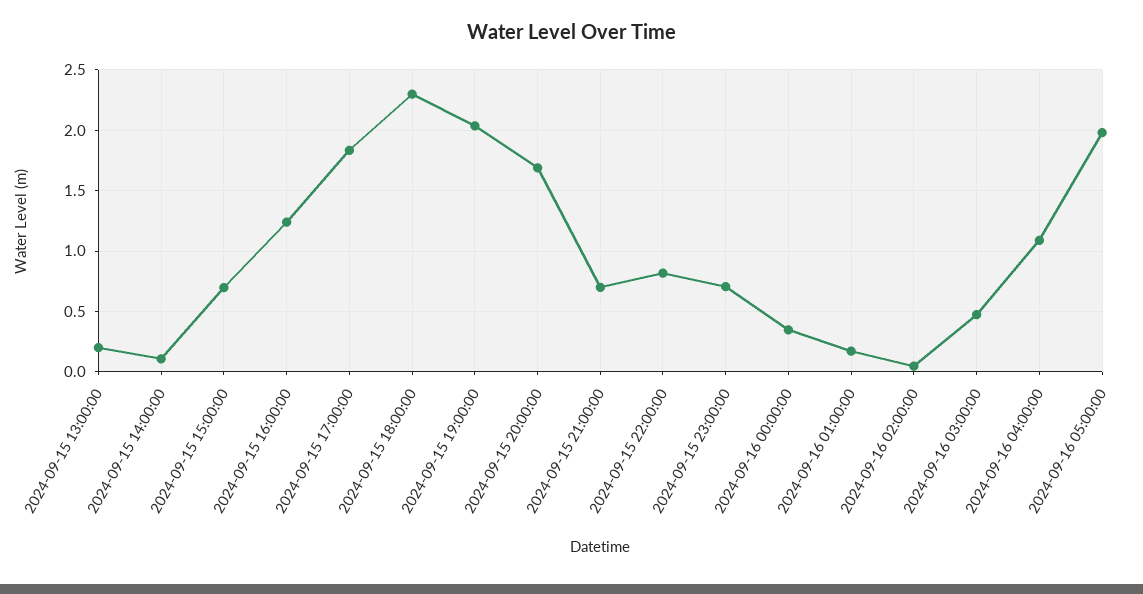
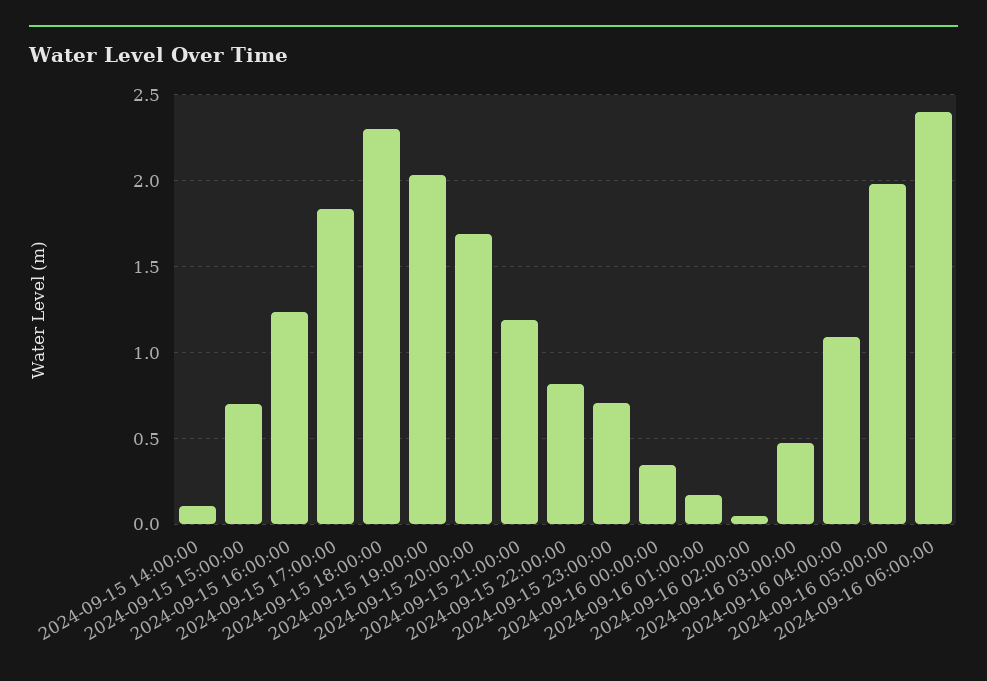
2024-09-15 13:00:00: 0.2 -> none
2024-09-15 21:00:00: 0.7 -> 1.2
2024-09-16 06:00:00: none -> 2.4

